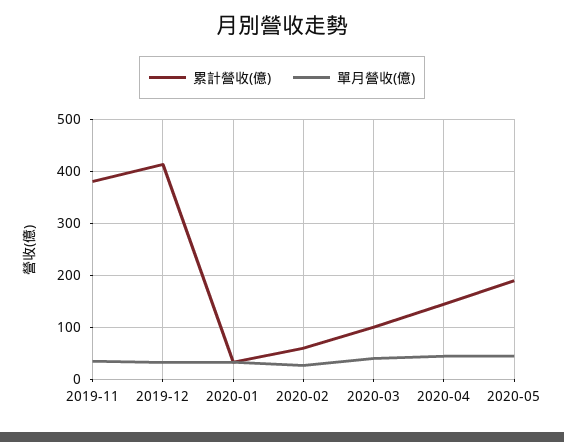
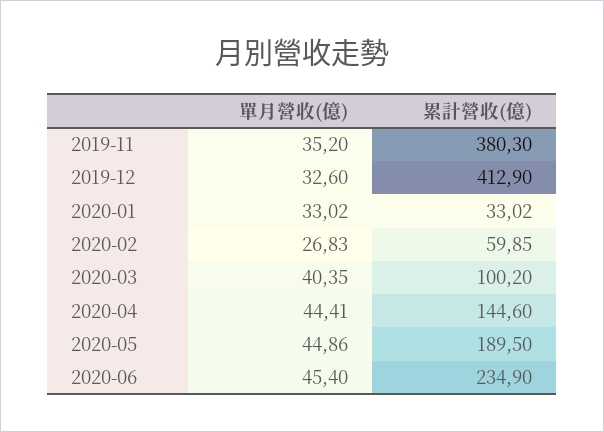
單月營收(億), 2020-06: none -> 45.4
累計營收(億), 2020-06: none -> 234.9

